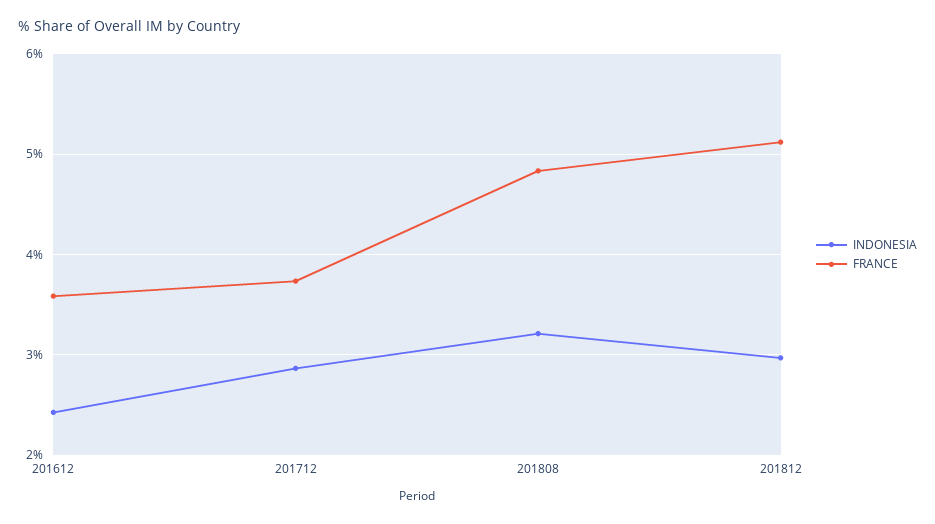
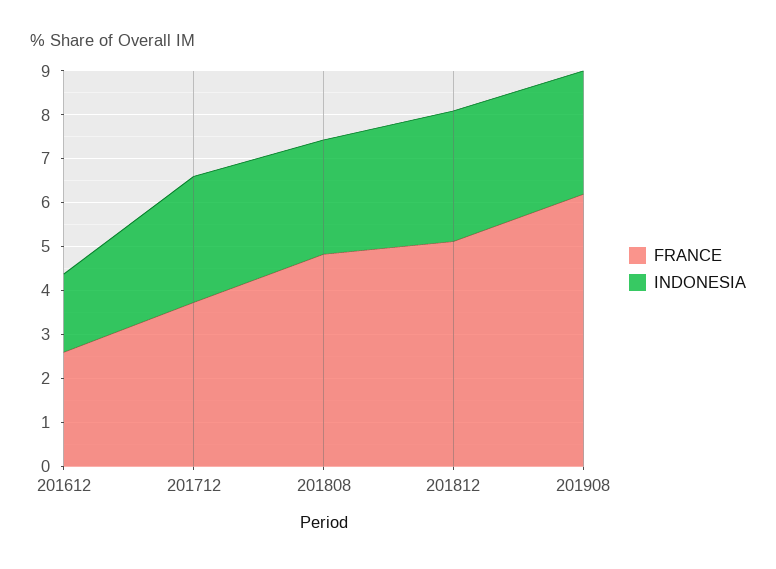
INDONESIA, 201612: 2.4 -> 1.8
FRANCE, 201612: 3.6 -> 2.6
INDONESIA, 201808: 3.2 -> 2.6
FRANCE, 201908: none -> 6.2
INDONESIA, 201908: none -> 2.8

